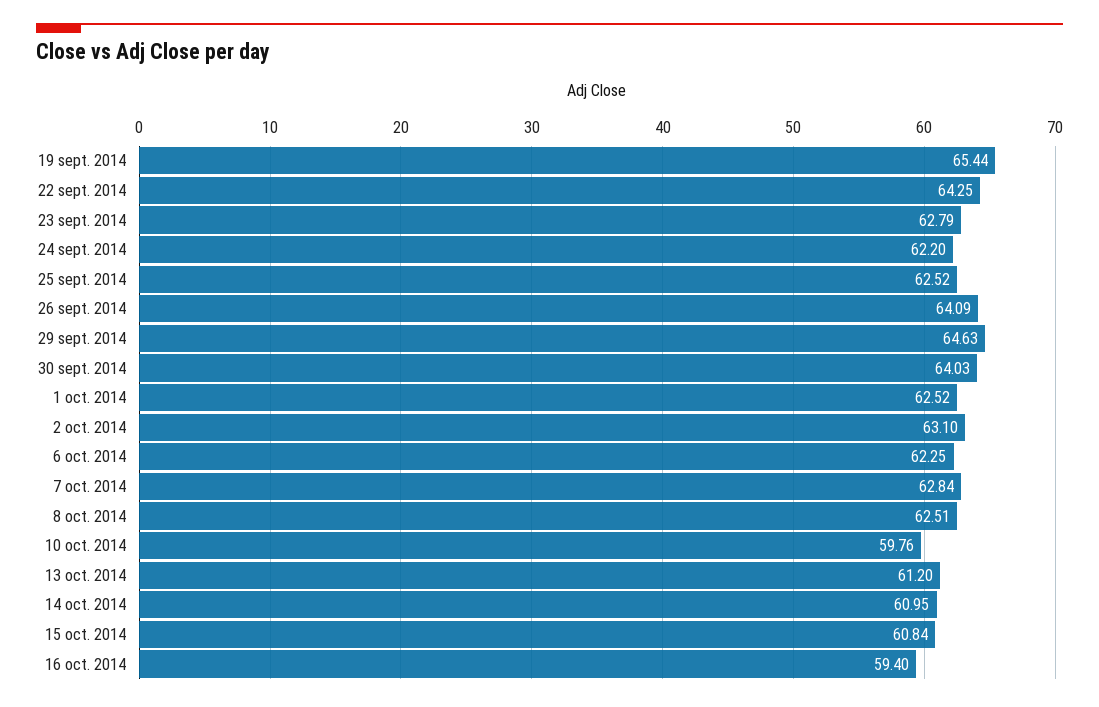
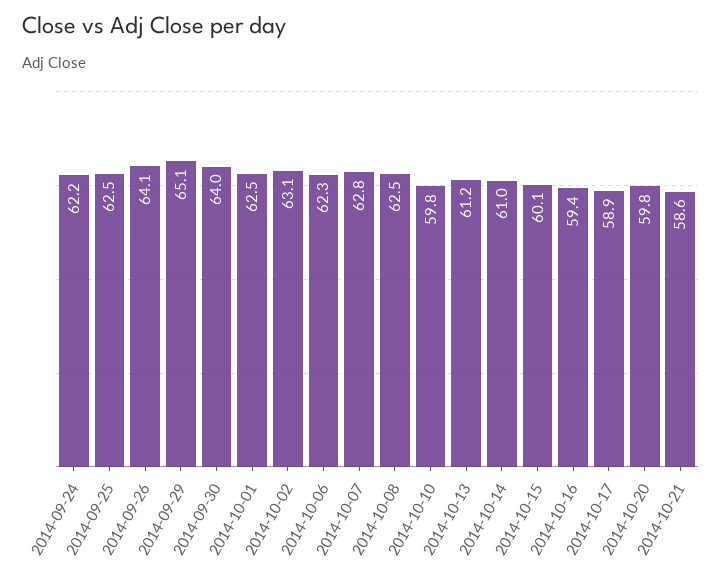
19 sept. 2014: 65.44 -> none
22 sept. 2014: 64.25 -> none
23 sept. 2014: 62.79 -> none
29 sept. 2014: 64.63 -> 65.1
15 oct. 2014: 60.84 -> 60.1
2014-10-17: none -> 58.9
2014-10-20: none -> 59.8
2014-10-21: none -> 58.6

